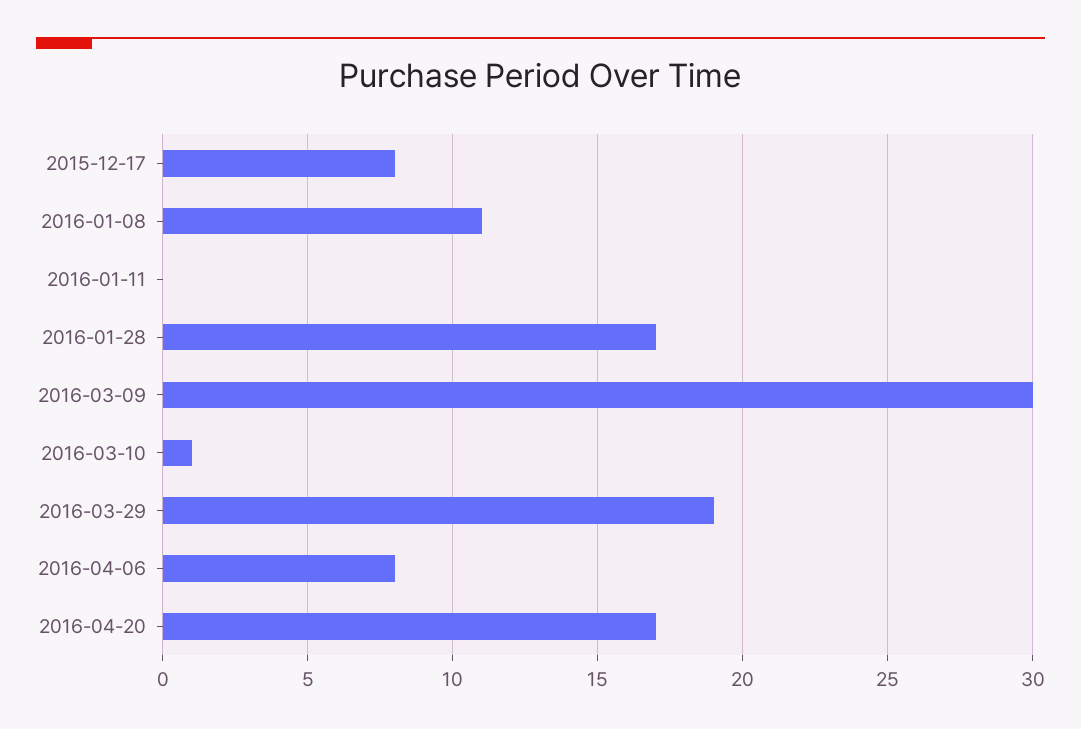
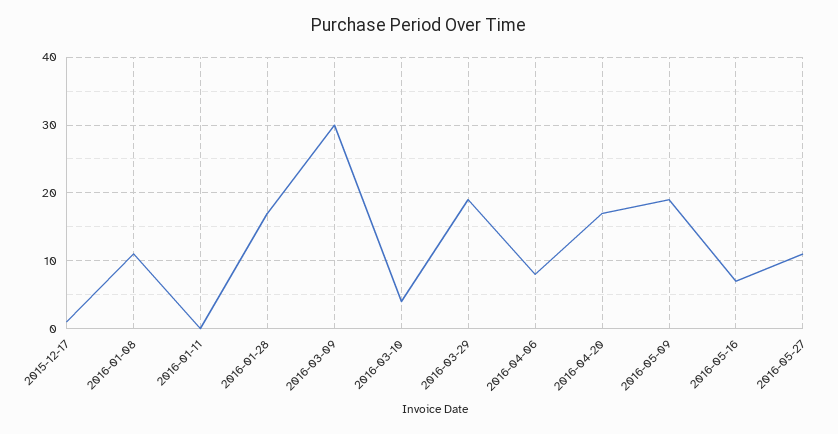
2015-12-17: 8 -> 1
2016-03-10: 1 -> 4
2016-05-09: none -> 19
2016-05-16: none -> 7
2016-05-27: none -> 11

